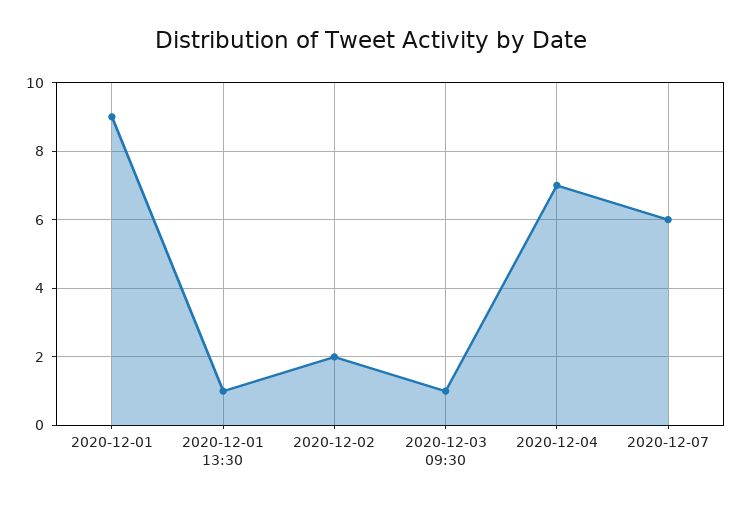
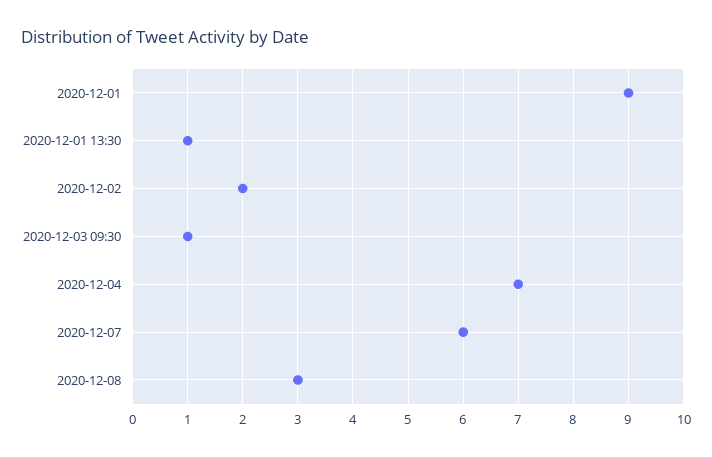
2020-12-08: none -> 3

